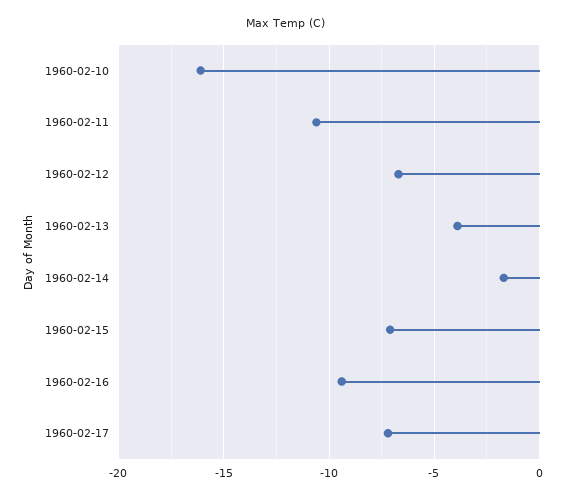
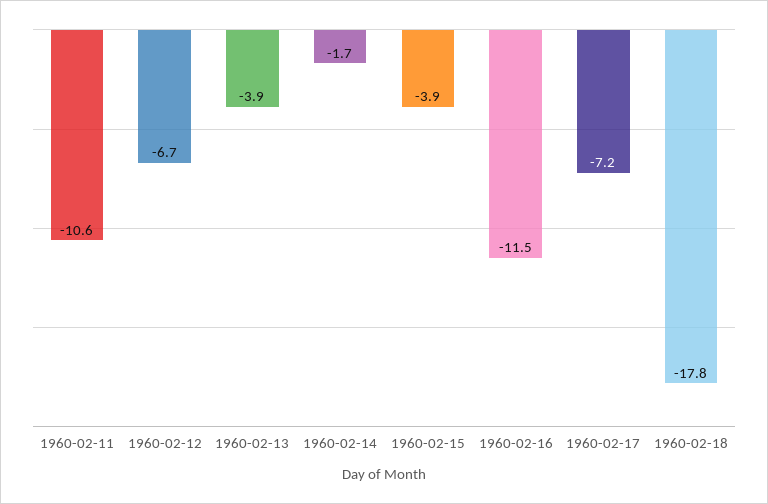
1960-02-10: -16 -> none
1960-02-15: -7 -> -3.9
1960-02-16: -9.5 -> -11.5
1960-02-18: none -> -17.8

